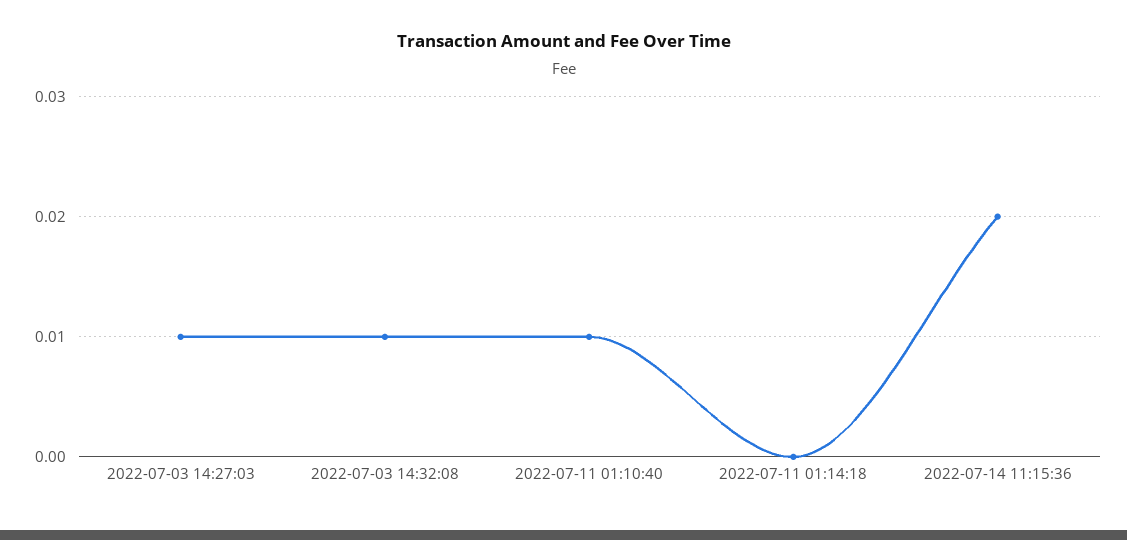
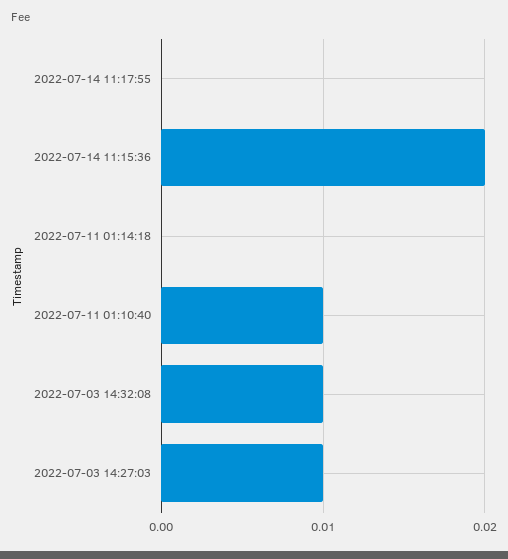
2022-07-14 11:17:55: none -> 0

